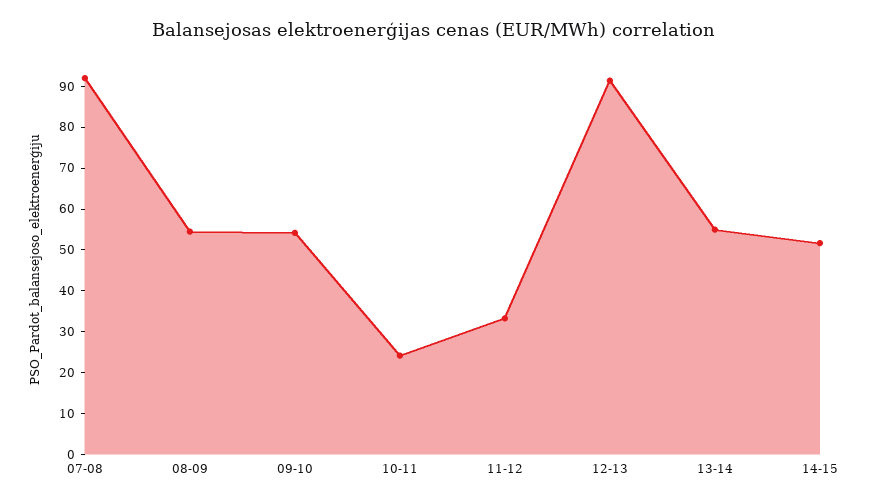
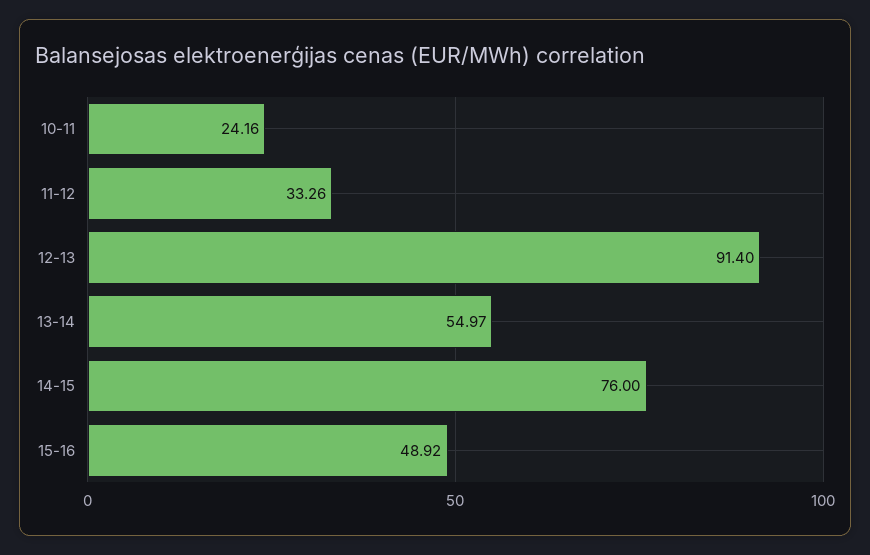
07-08: 92 -> none
08-09: 54 -> none
09-10: 54 -> none
14-15: 52 -> 76
15-16: none -> 48.92

